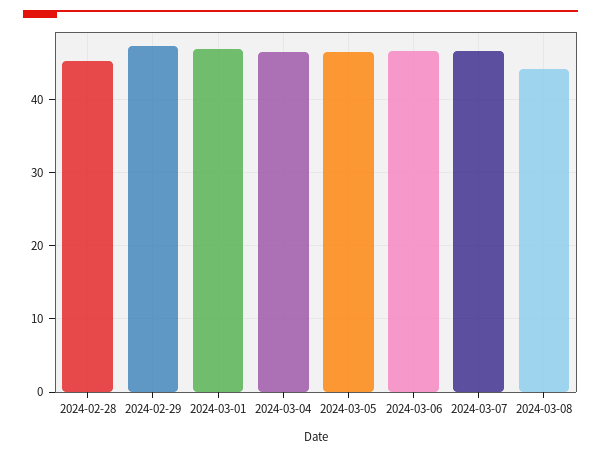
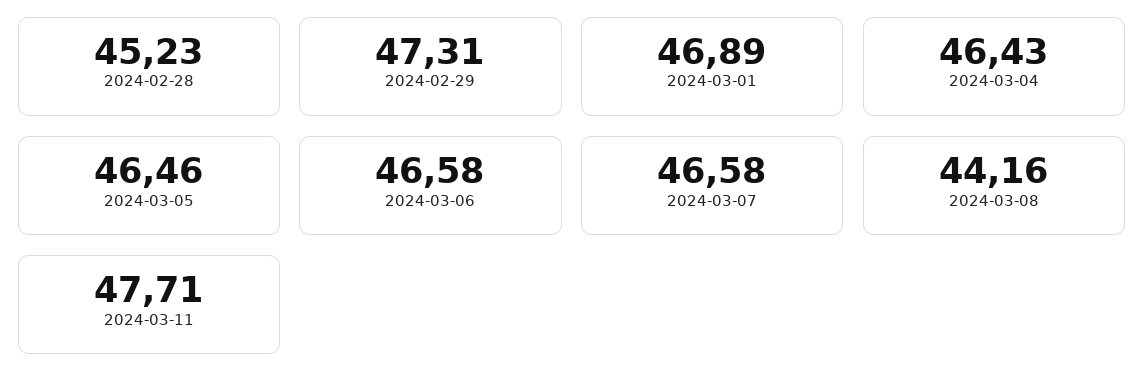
2024-03-11: none -> 47.71

